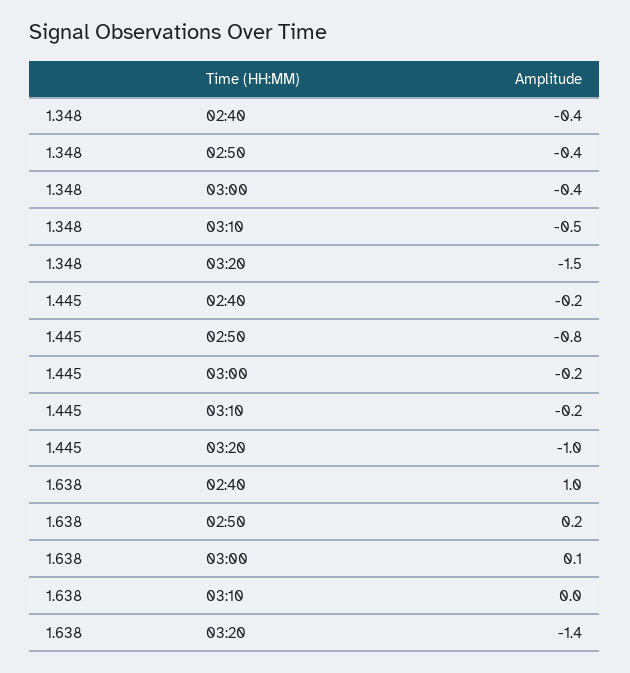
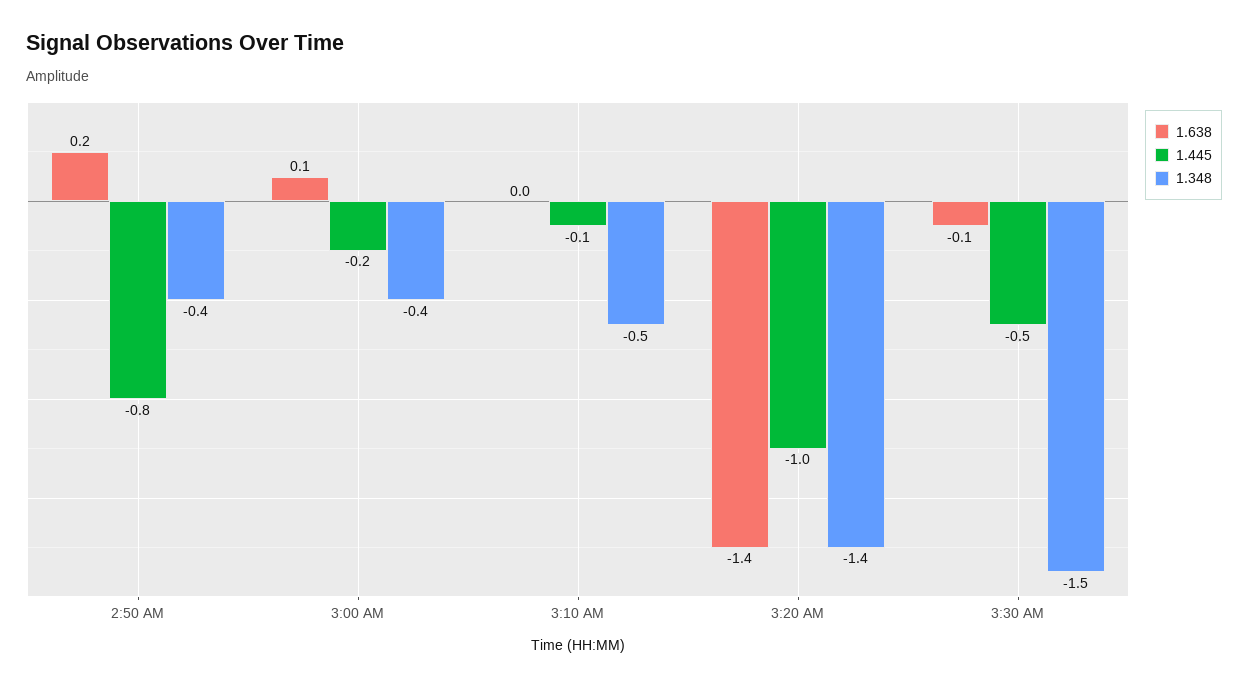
1.348, 02:40: -0.4 -> none
1.348, 03:20: -1.5 -> -1.4
1.445, 02:40: -0.2 -> none
1.445, 03:10: -0.2 -> -0.1
1.638, 02:40: 1 -> none
1.638, 3:30 AM: none -> -0.1
1.445, 3:30 AM: none -> -0.5
1.348, 3:30 AM: none -> -1.5

